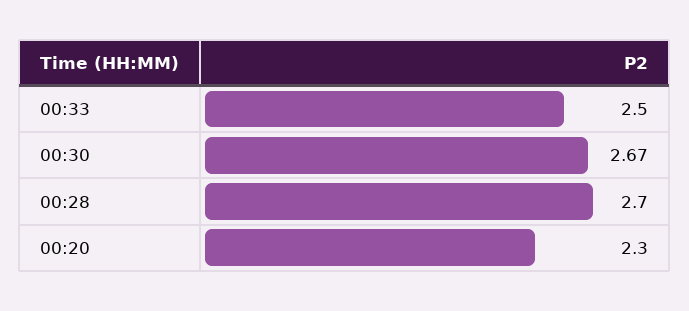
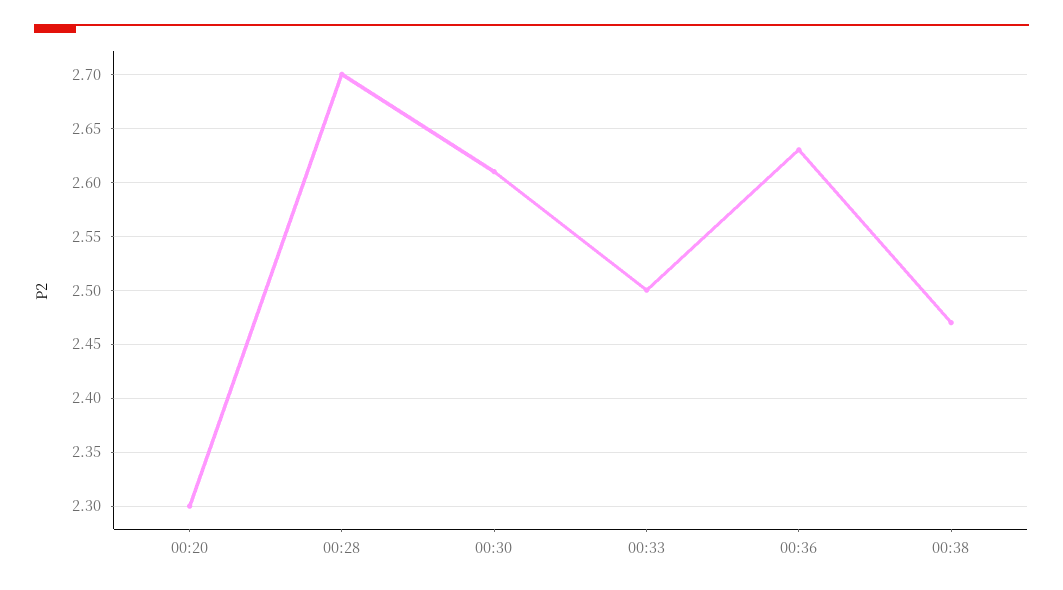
00:30: 2.67 -> 2.61
00:36: none -> 2.63
00:38: none -> 2.47

